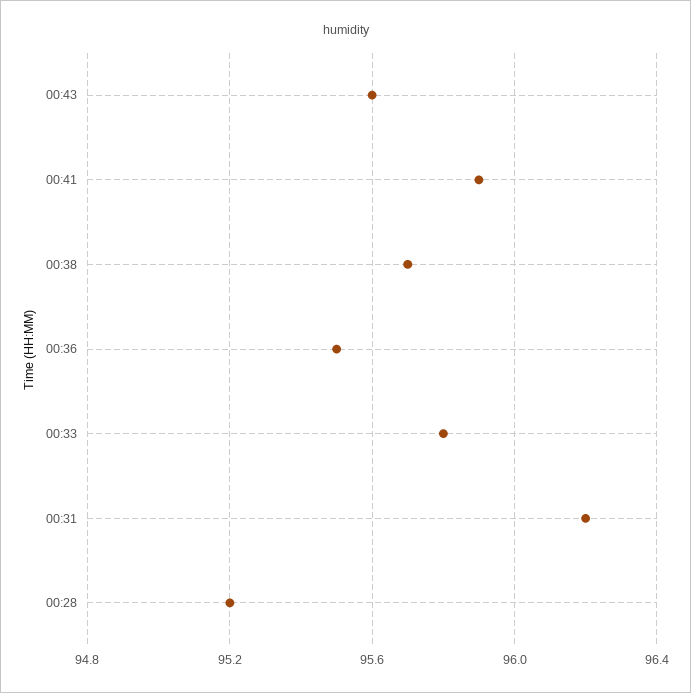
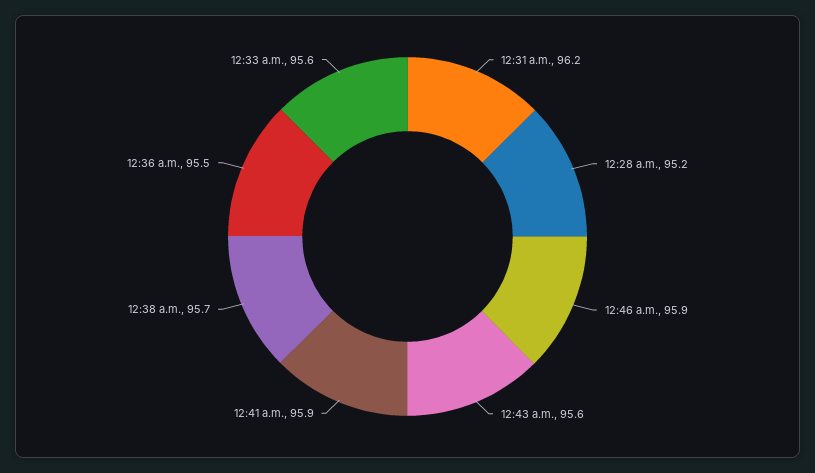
00:33: 95.8 -> 95.6
12:46 a.m.: none -> 95.9

